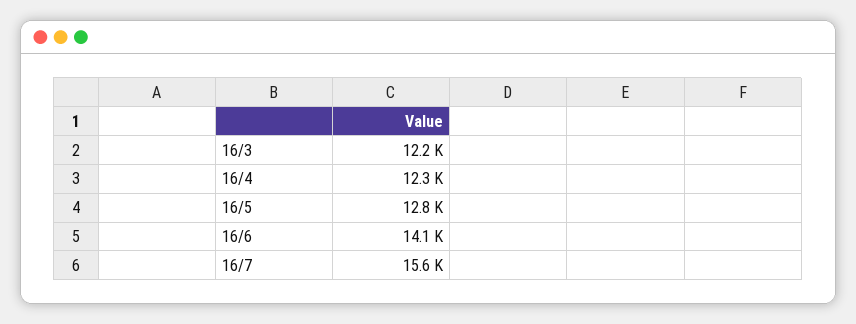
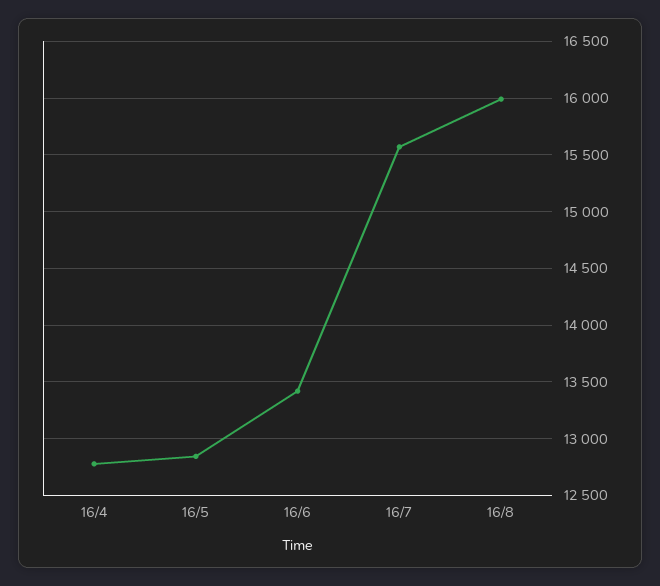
16/3: 12200 -> none
16/4: 12300 -> 12800
16/6: 14100 -> 13400
16/8: none -> 16000

